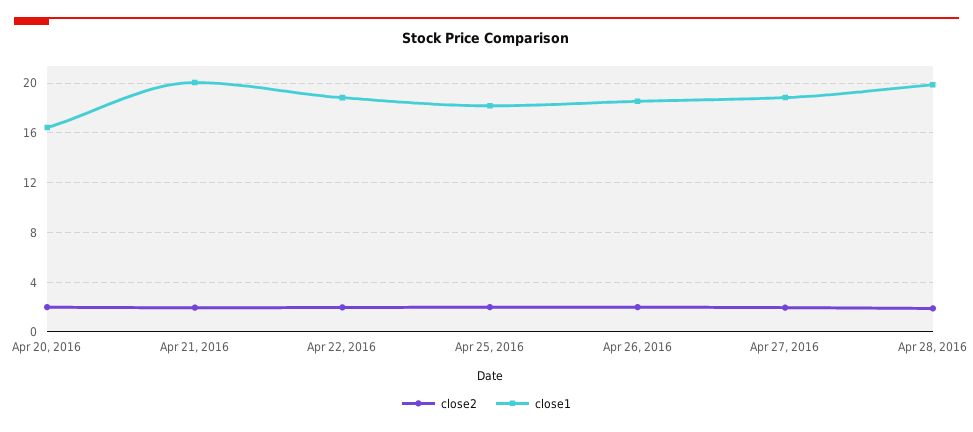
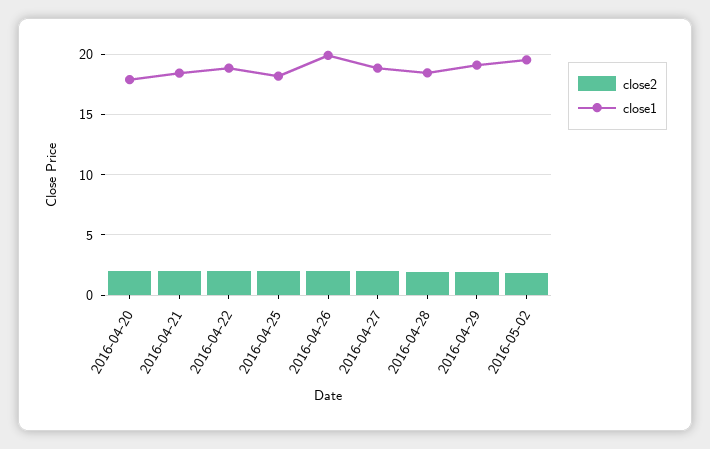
close1, Apr 20, 2016: 16.5 -> 18
close1, Apr 21, 2016: 20 -> 18.5
close1, Apr 26, 2016: 18.5 -> 20
close1, Apr 28, 2016: 20 -> 18.5
close2, 2016-04-29: none -> 2
close1, 2016-04-29: none -> 19
close2, 2016-05-02: none -> 2
close1, 2016-05-02: none -> 19.5

